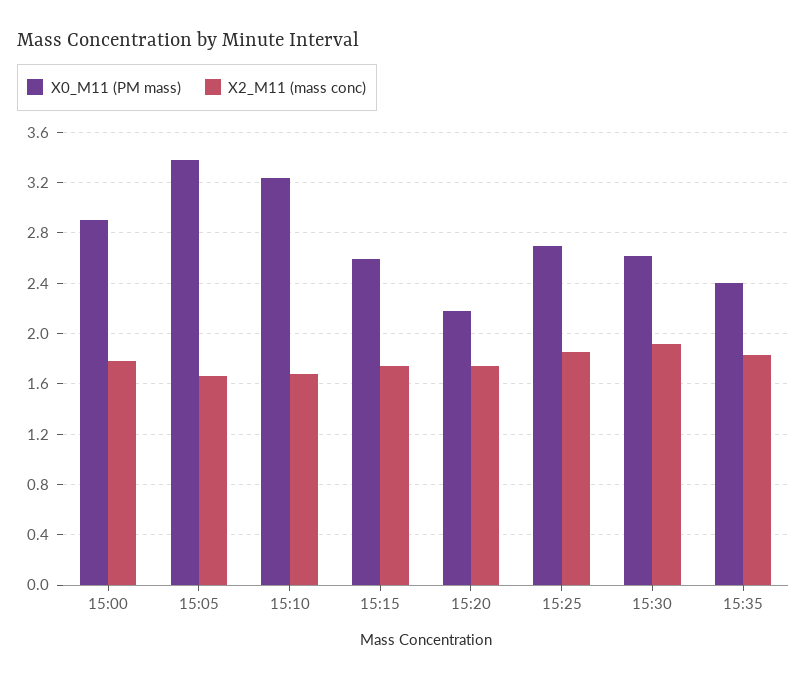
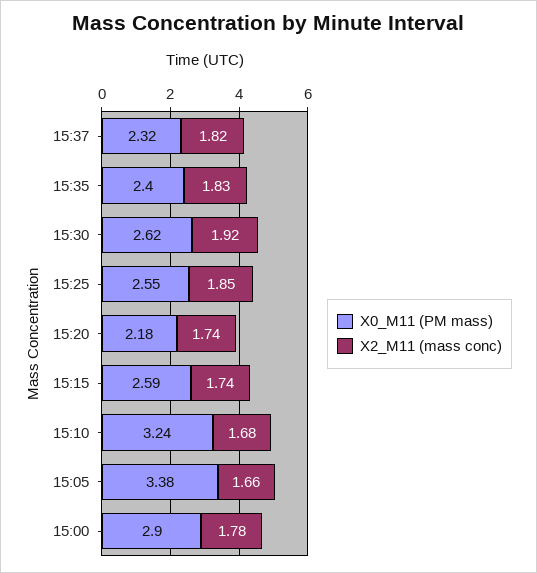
X0_M11 (PM mass), 15:25: 2.7 -> 2.55
X0_M11 (PM mass), 15:37: none -> 2.32
X2_M11 (mass conc), 15:37: none -> 1.82

